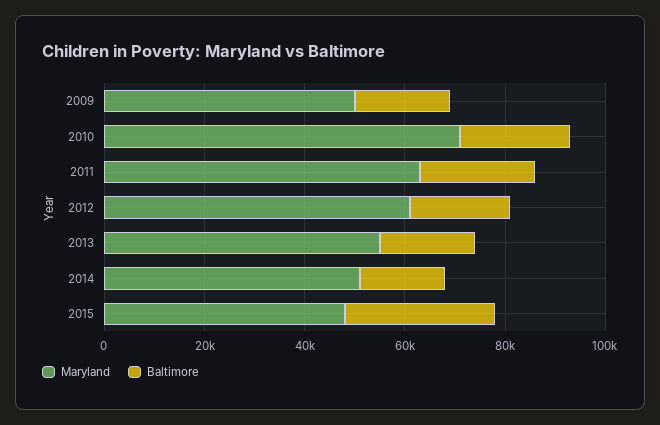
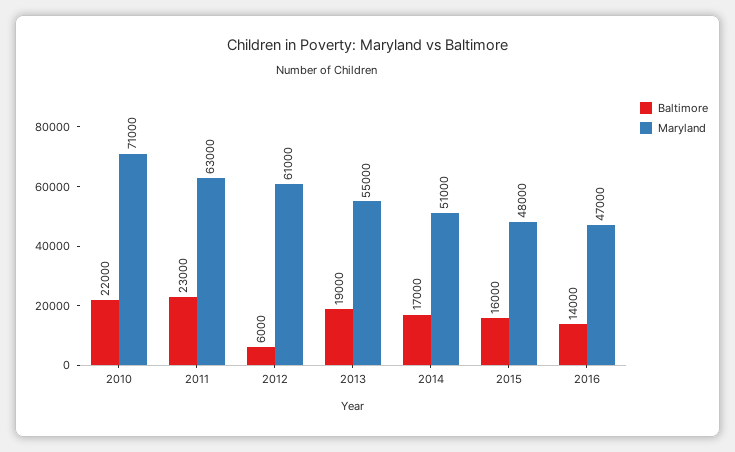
Maryland, 2009: 50000 -> none
Baltimore, 2009: 20000 -> none
Baltimore, 2012: 20000 -> 6000
Baltimore, 2015: 30000 -> 16000
Baltimore, 2016: none -> 14000
Maryland, 2016: none -> 47000

